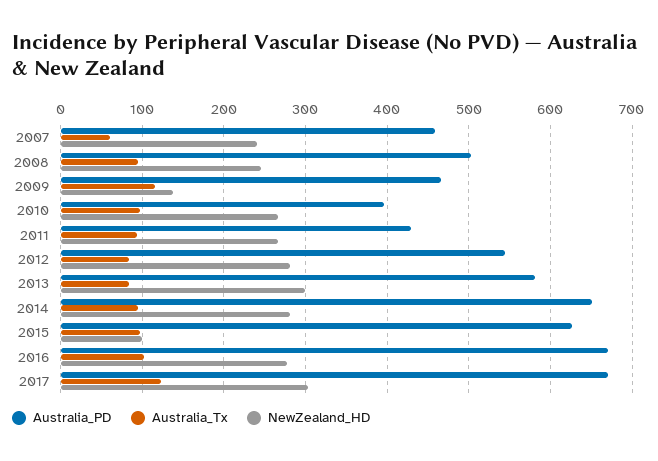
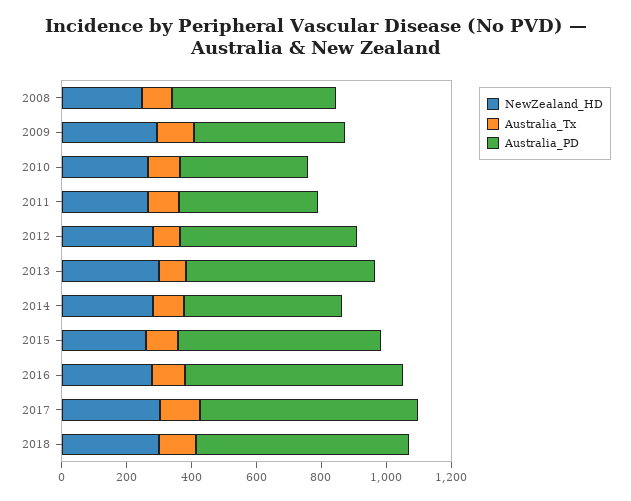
Australia_PD, 2007: 460 -> none
Australia_Tx, 2007: 60 -> none
NewZealand_HD, 2007: 240 -> none
NewZealand_HD, 2009: 140 -> 300
Australia_PD, 2014: 650 -> 500
NewZealand_HD, 2015: 100 -> 250
NewZealand_HD, 2018: none -> 300
Australia_Tx, 2018: none -> 100
Australia_PD, 2018: none -> 650

